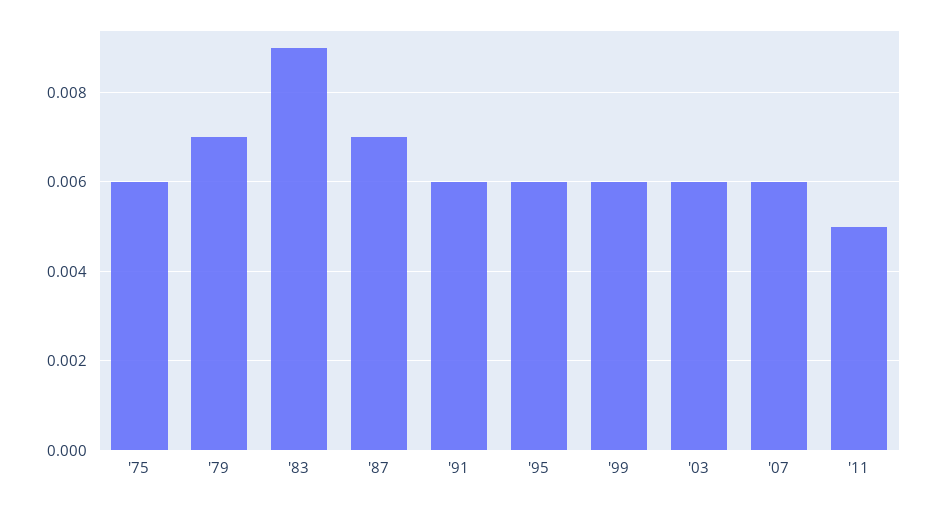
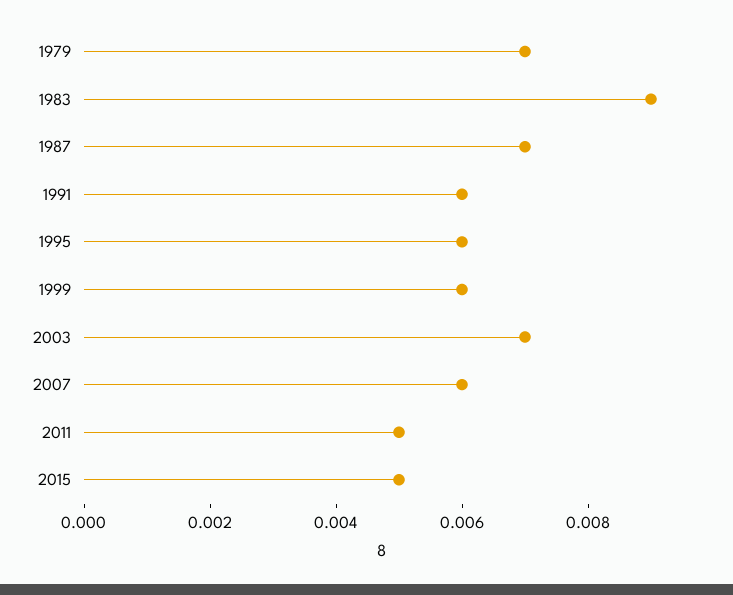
'75: 0.006 -> none
'03: 0.006 -> 0.007
2015: none -> 0.005

